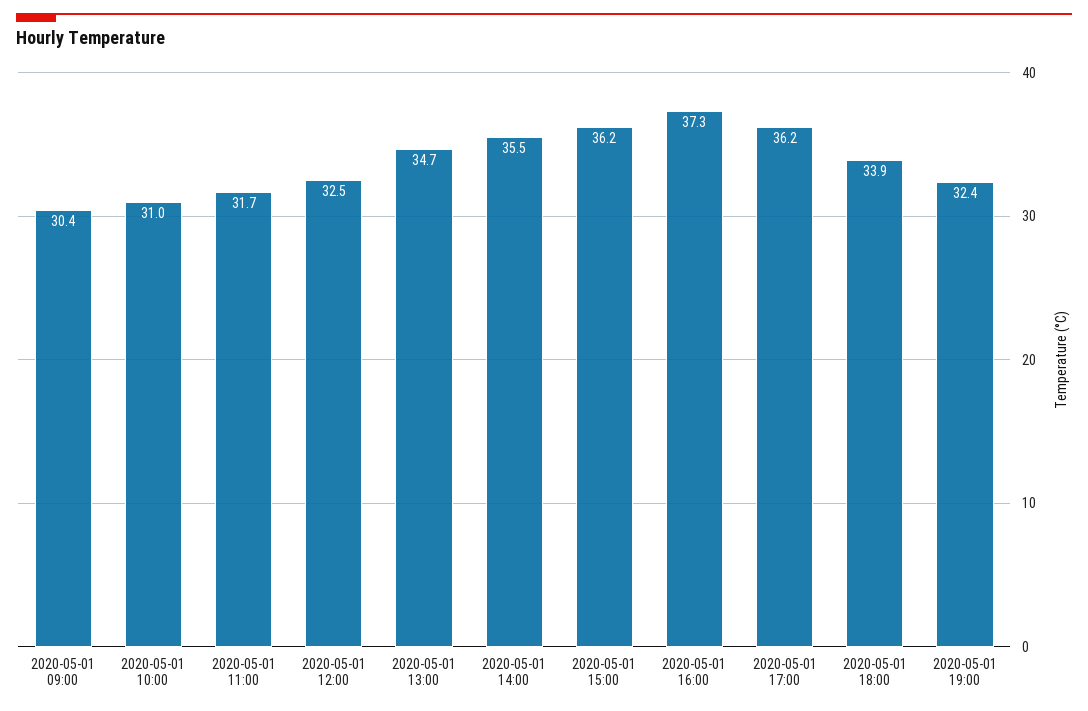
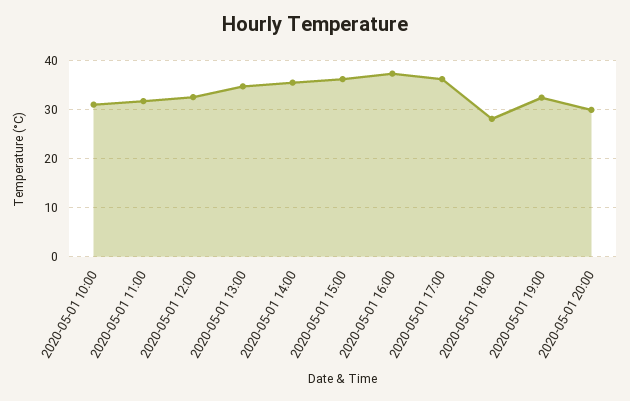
2020-05-01 09:00: 30.4 -> none
2020-05-01 18:00: 33.9 -> 28
2020-05-01 20:00: none -> 30

